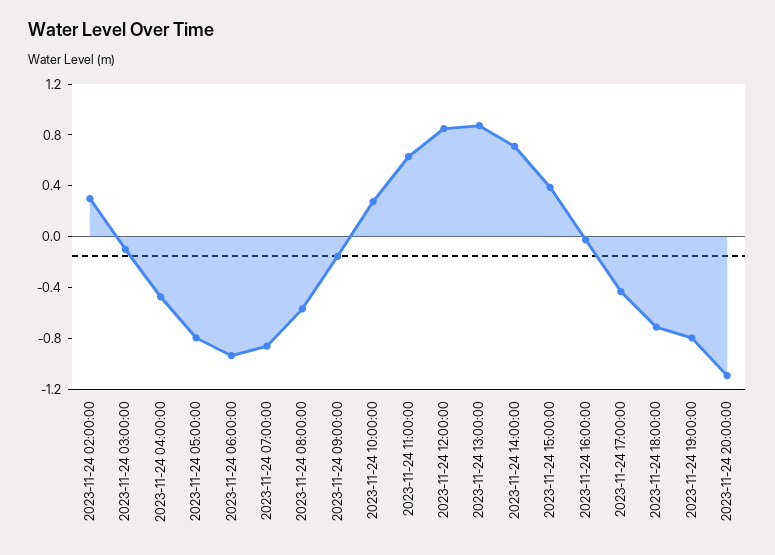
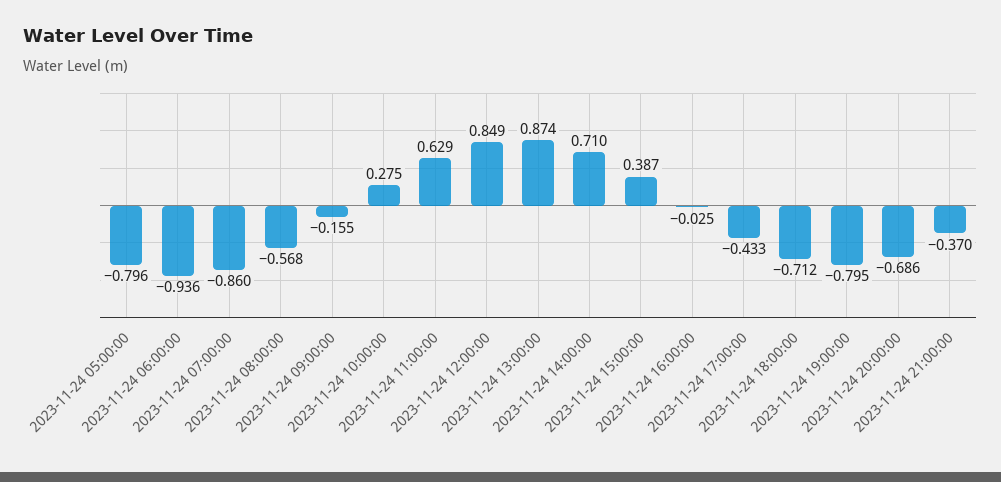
2023-11-24 02:00:00: 0.3 -> none
2023-11-24 03:00:00: -0.1 -> none
2023-11-24 04:00:00: -0.5 -> none
2023-11-24 20:00:00: -1.1 -> -0.686
2023-11-24 21:00:00: none -> -0.37

